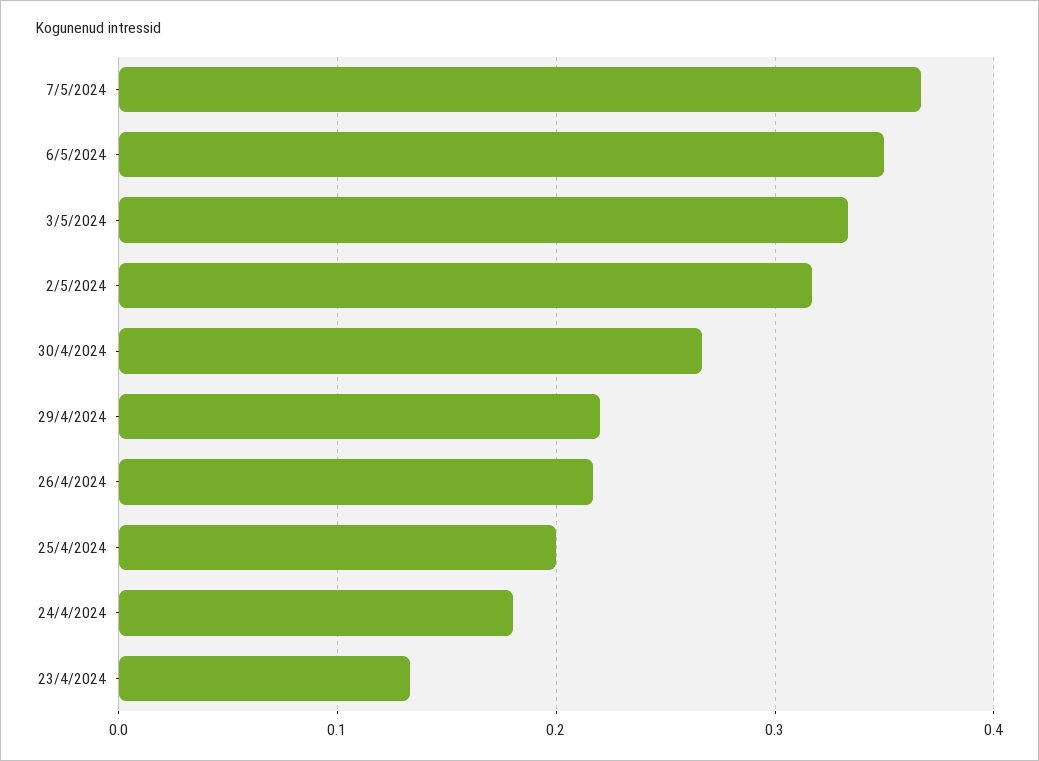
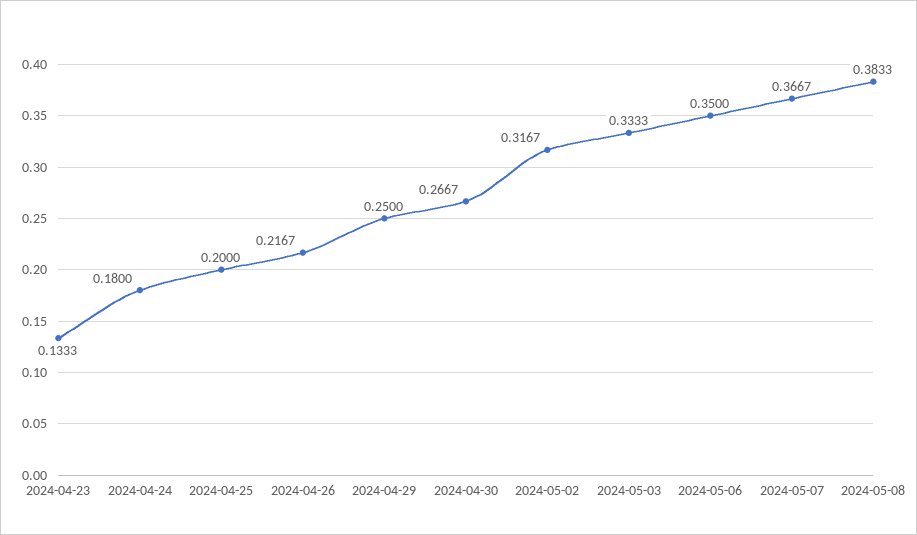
29/4/2024: 0.22 -> 0.25
2024-05-08: none -> 0.3833

